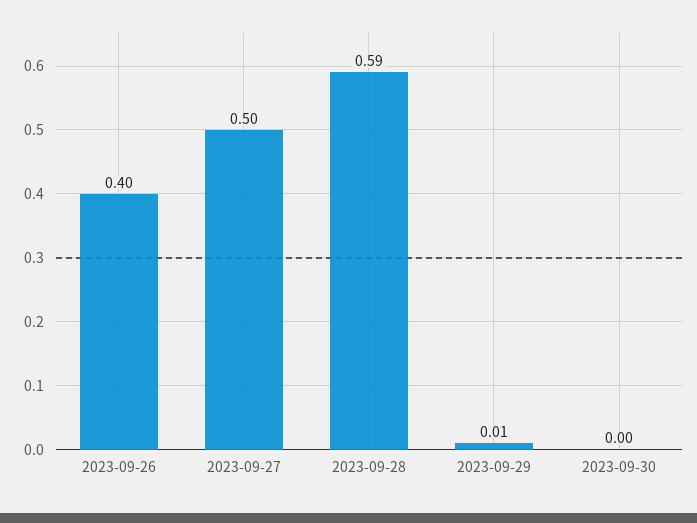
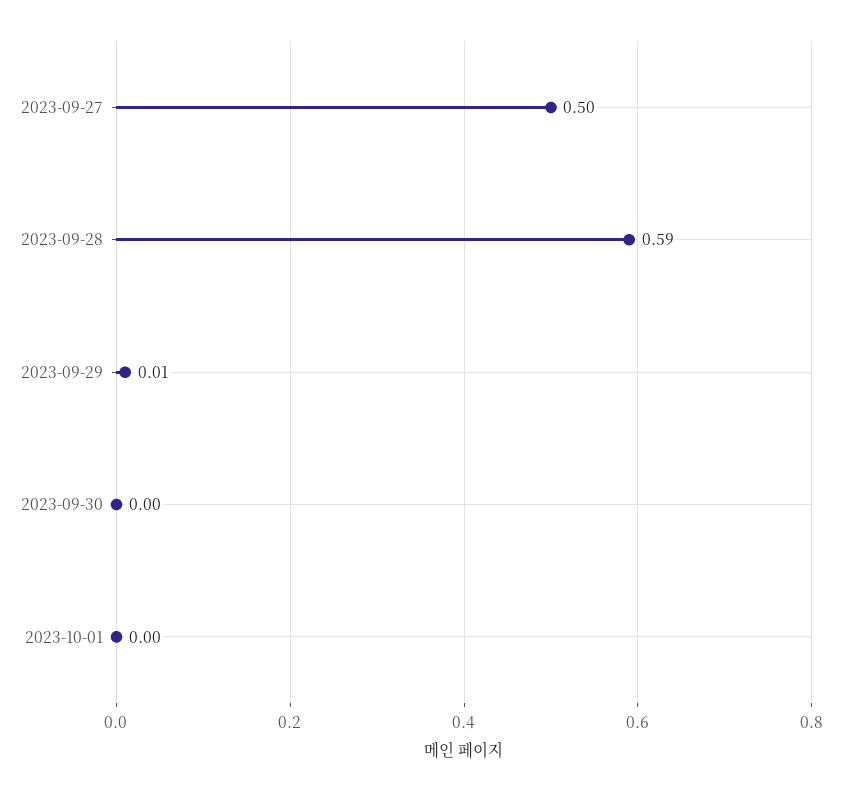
2023-09-26: 0.4 -> none
2023-10-01: none -> 0

